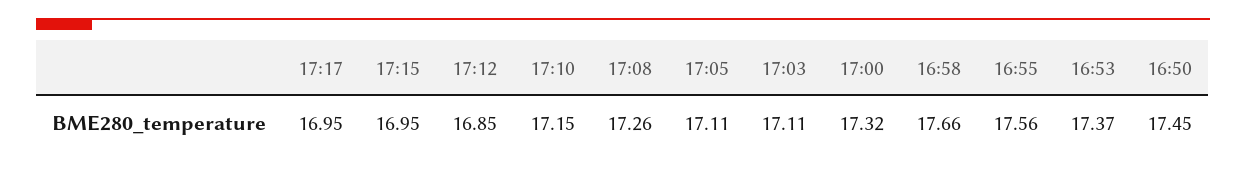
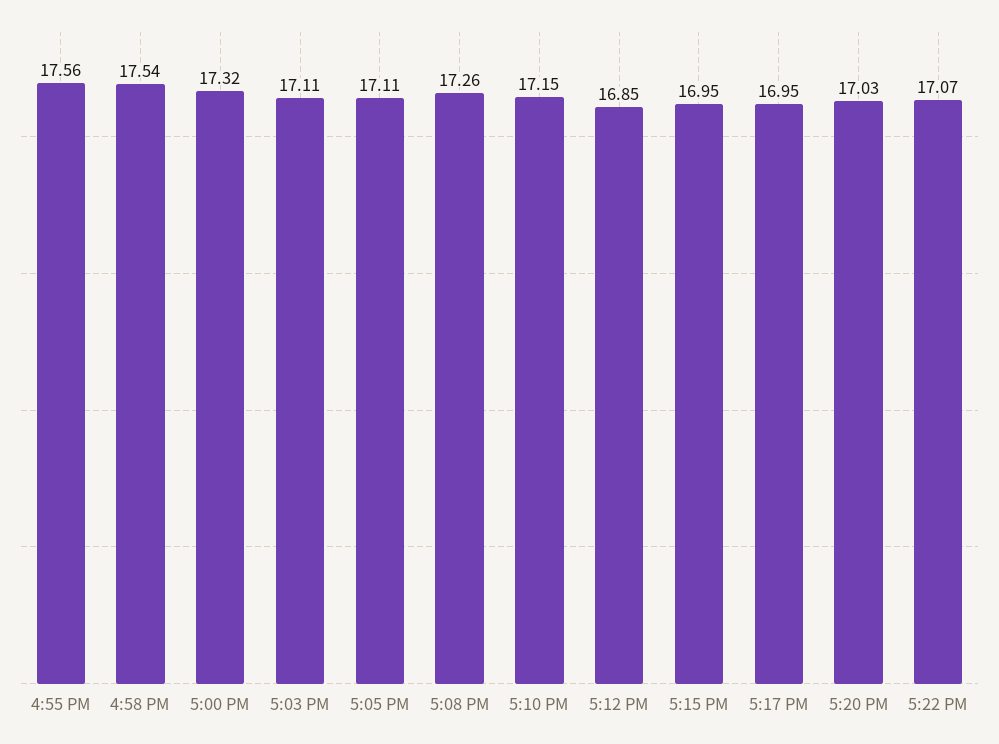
16:58: 17.66 -> 17.54
16:53: 17.37 -> none
16:50: 17.45 -> none
5:20 PM: none -> 17.03
5:22 PM: none -> 17.07

